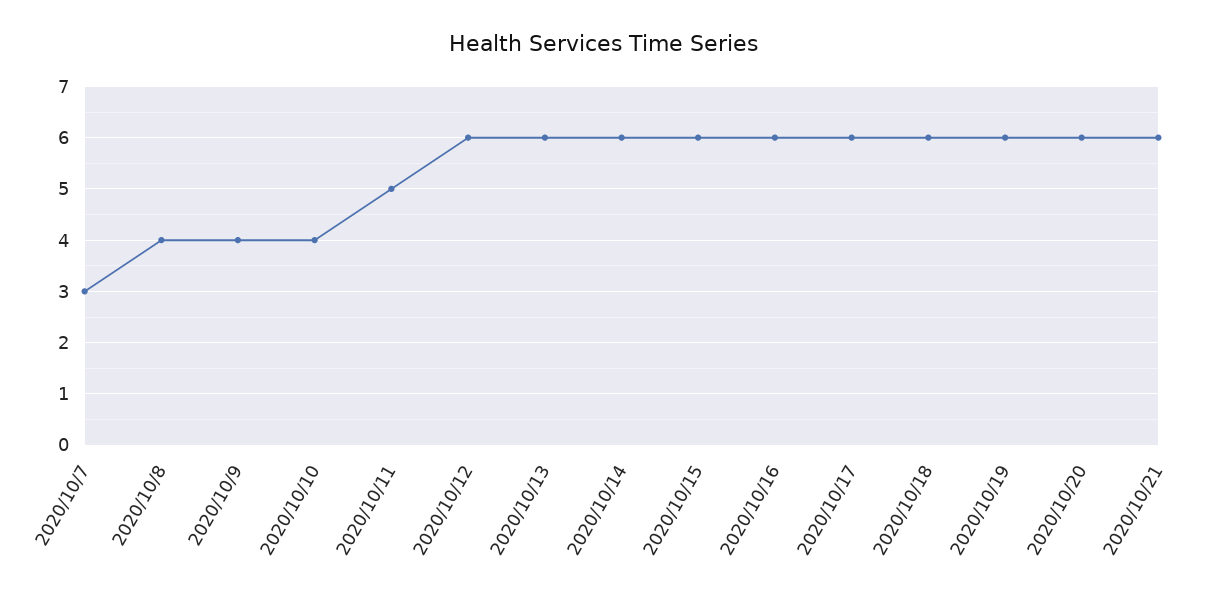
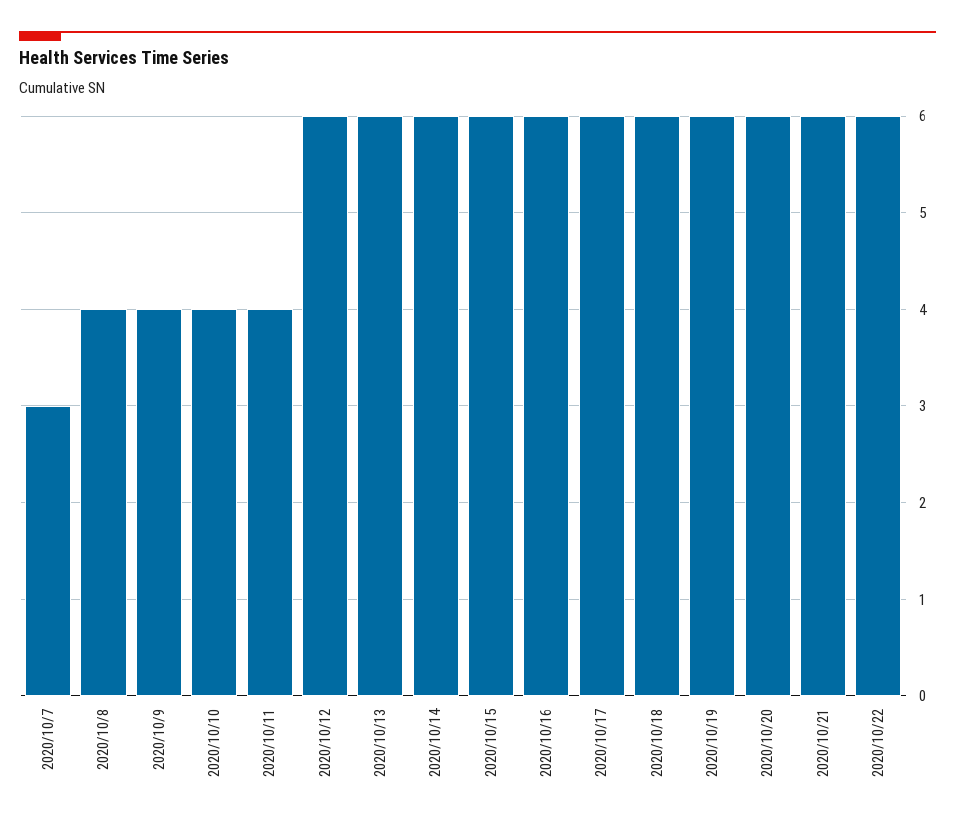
2020/10/11: 5 -> 4
2020/10/22: none -> 6

